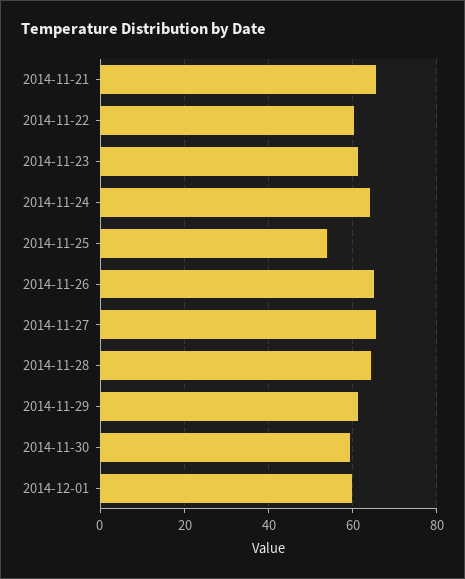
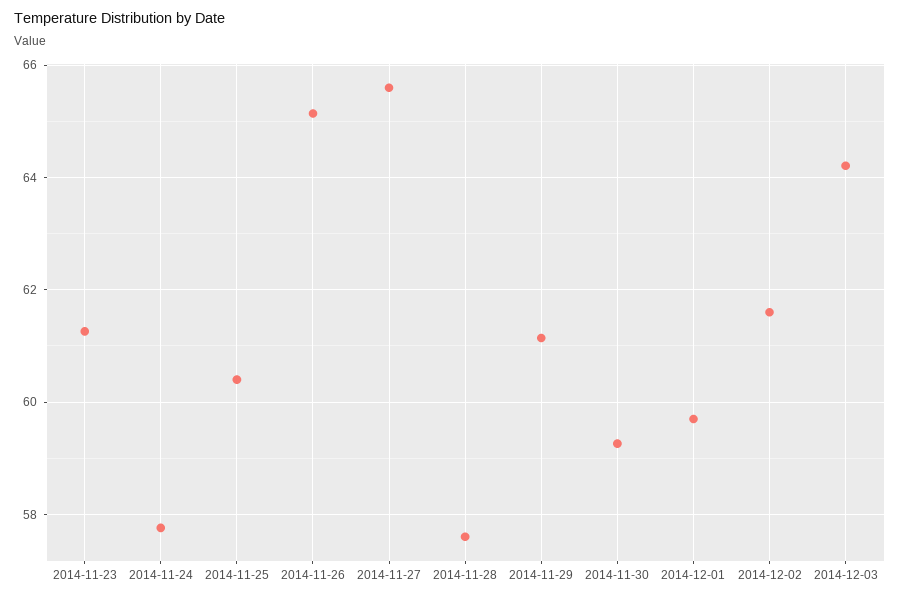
2014-11-21: 66 -> none
2014-11-22: 60 -> none
2014-11-24: 64 -> 57.8
2014-11-25: 54 -> 60.4
2014-11-28: 64 -> 57.6
2014-12-02: none -> 61.6
2014-12-03: none -> 64.2

